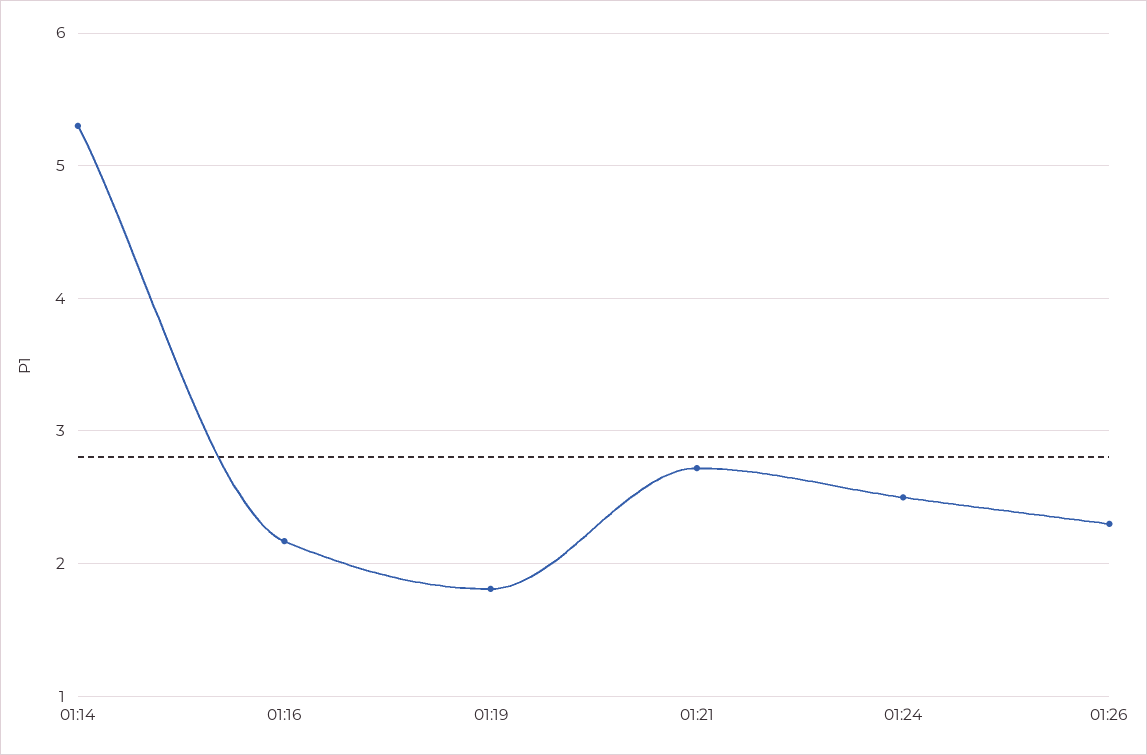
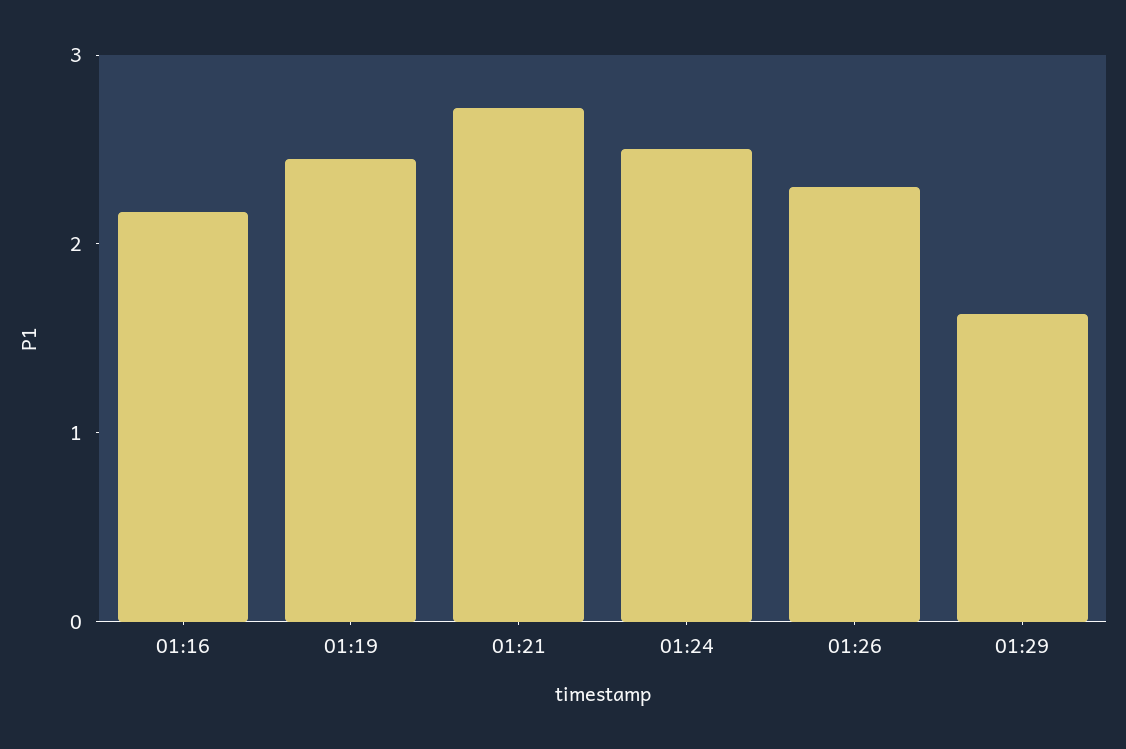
01:14: 5.3 -> none
01:19: 1.8 -> 2.4
01:29: none -> 1.6

